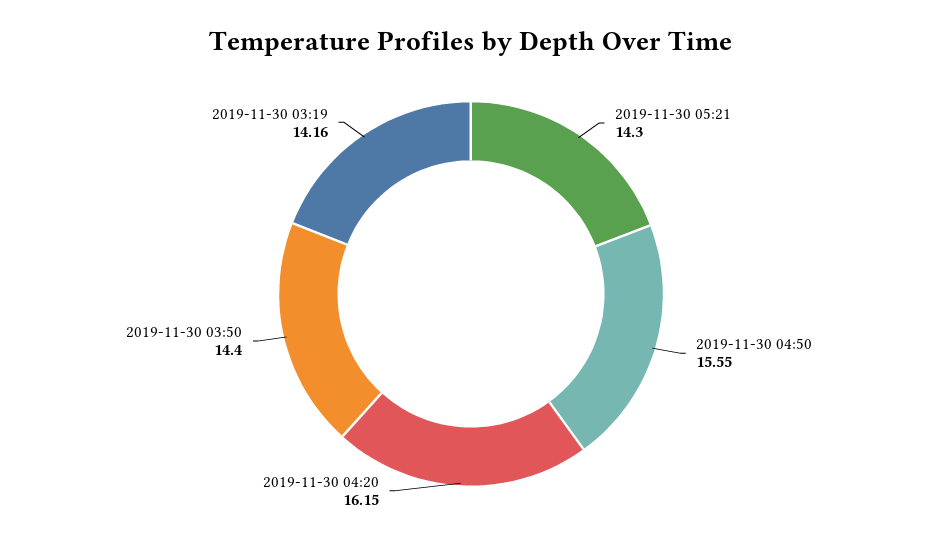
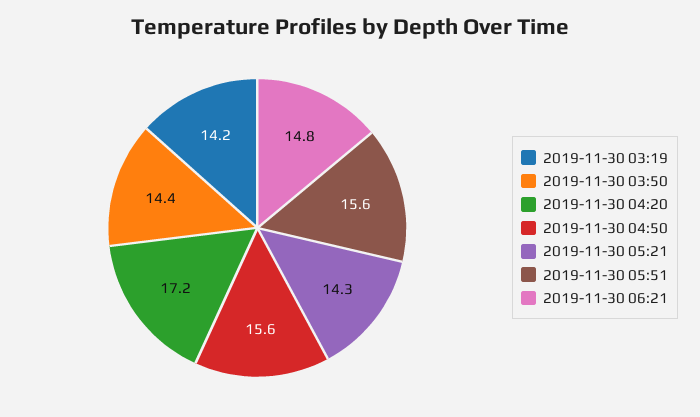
2019-11-30 04:20: 16.15 -> 17.2
2019-11-30 05:51: none -> 15.6
2019-11-30 06:21: none -> 14.8

